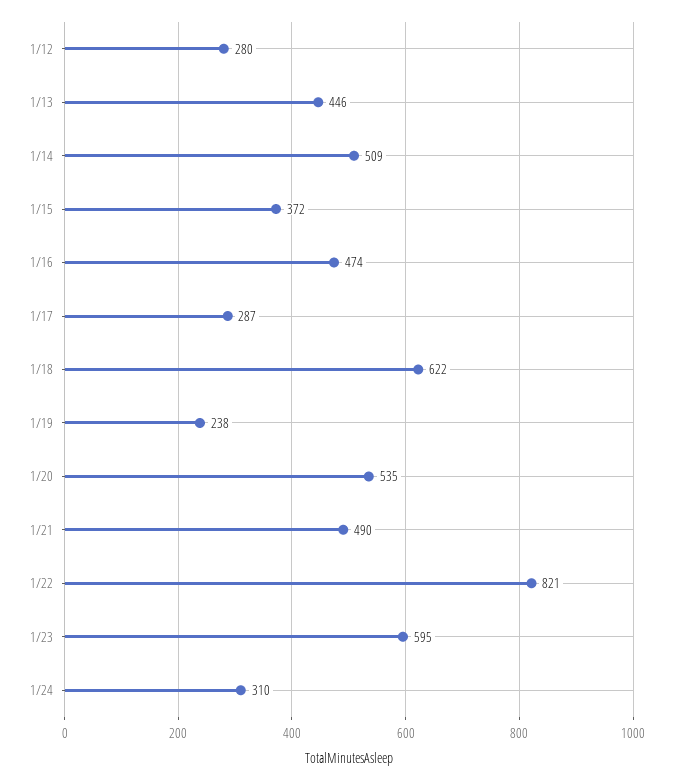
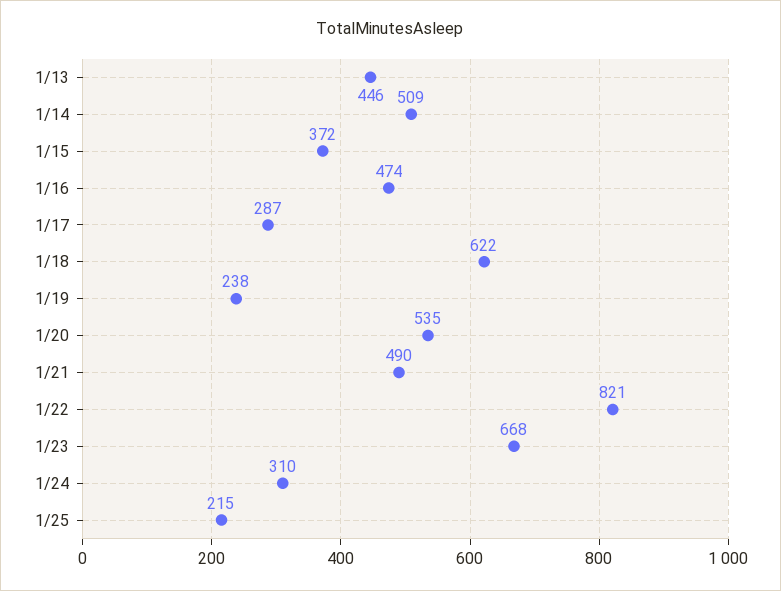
1/12: 280 -> none
1/23: 595 -> 668
1/25: none -> 215

